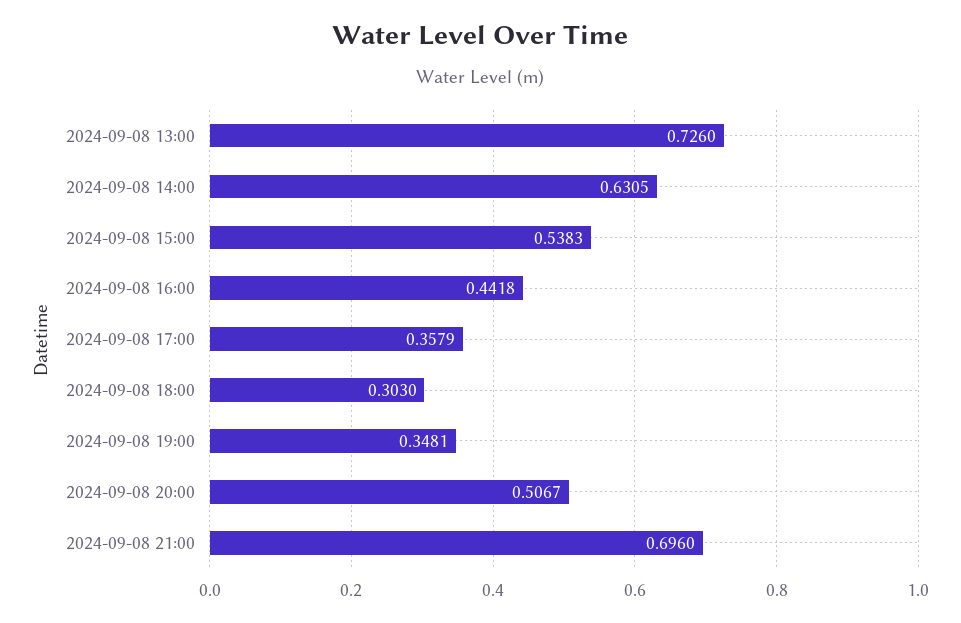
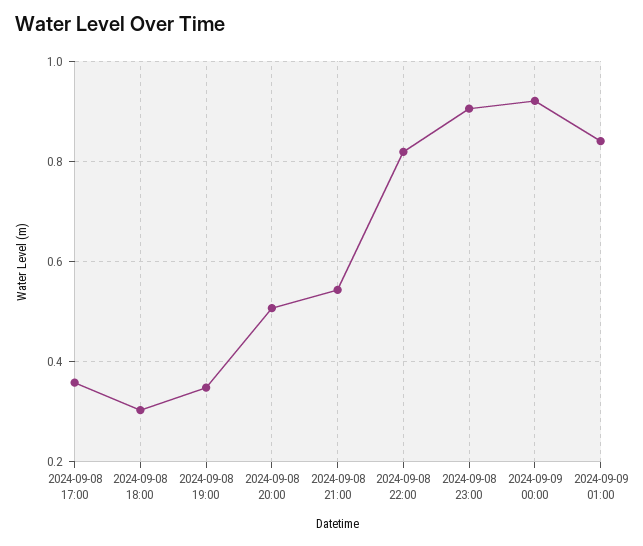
2024-09-08 13:00: 0.726 -> none
2024-09-08 14:00: 0.6305 -> none
2024-09-08 15:00: 0.5383 -> none
2024-09-08 16:00: 0.4418 -> none
2024-09-08 21:00: 0.696 -> 0.54
2024-09-08 22:00: none -> 0.82
2024-09-08 23:00: none -> 0.9
2024-09-09 00:00: none -> 0.92
2024-09-09 01:00: none -> 0.84

